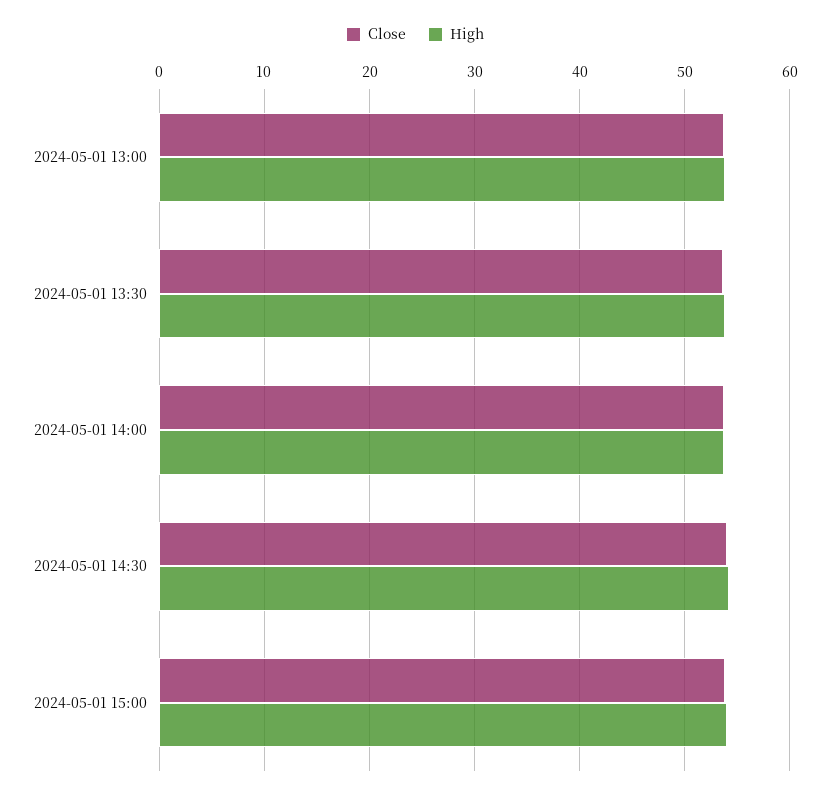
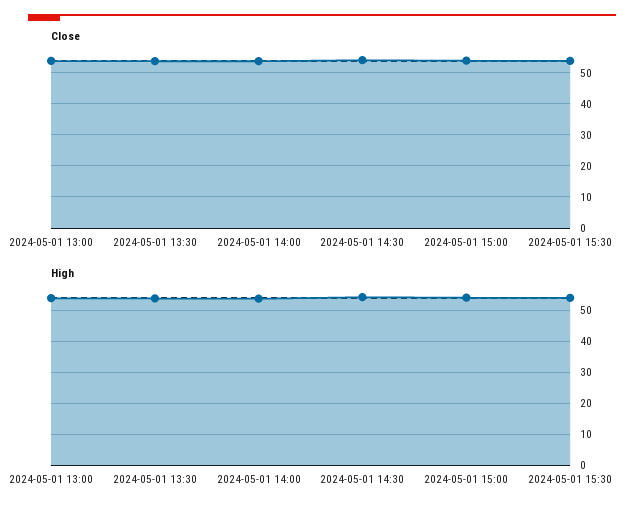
Close, 2024-05-01 15:30: none -> 54
High, 2024-05-01 15:30: none -> 54

